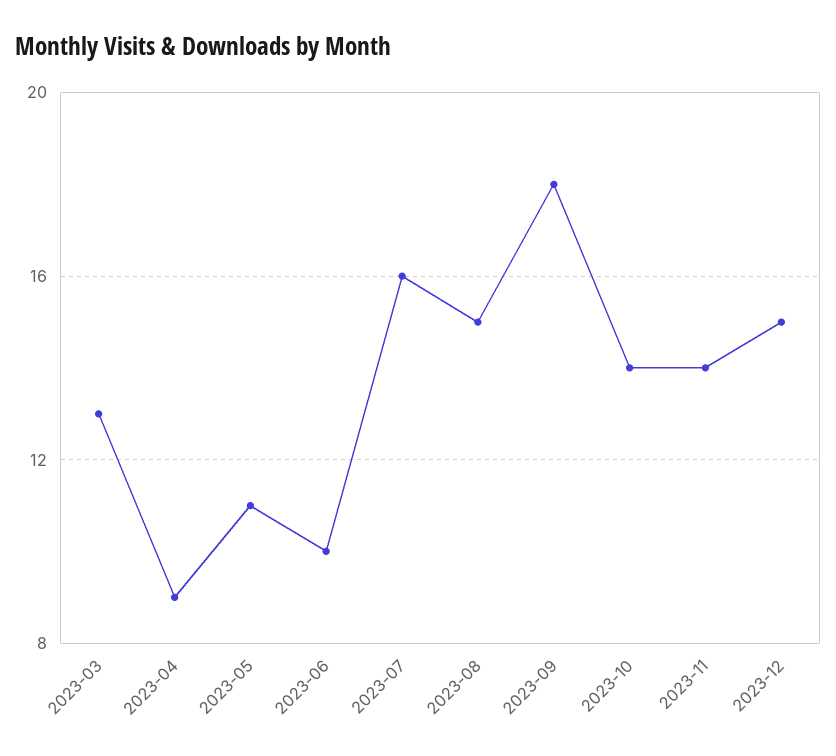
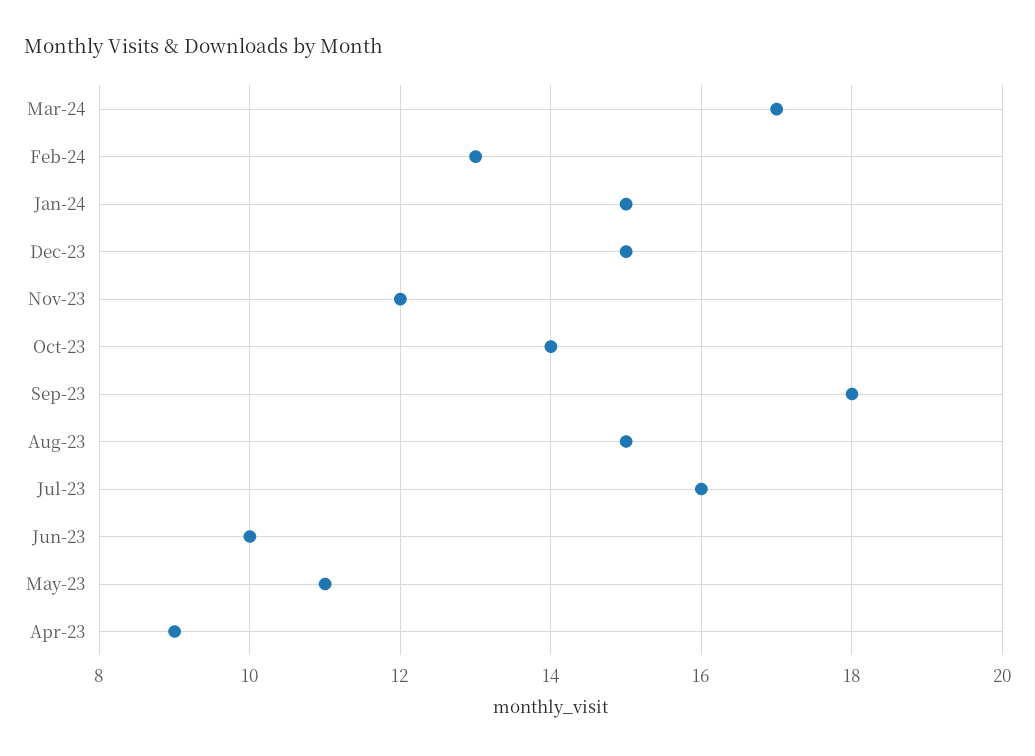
2023-03: 13 -> none
2023-11: 14 -> 12
Mar-24: none -> 17
Feb-24: none -> 13
Jan-24: none -> 15

